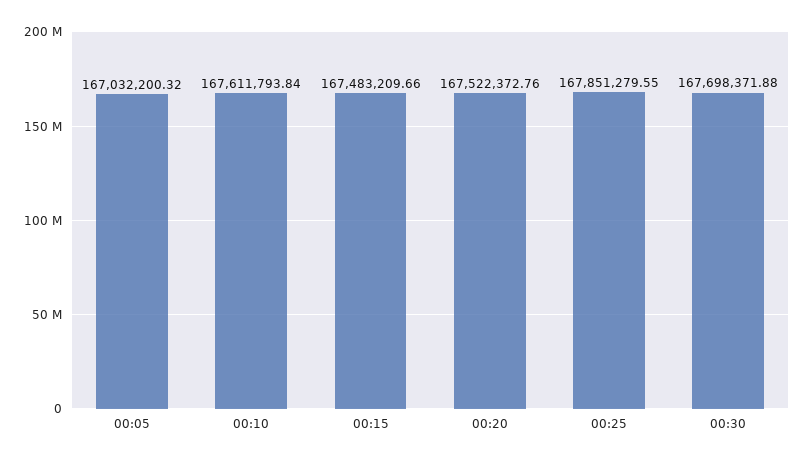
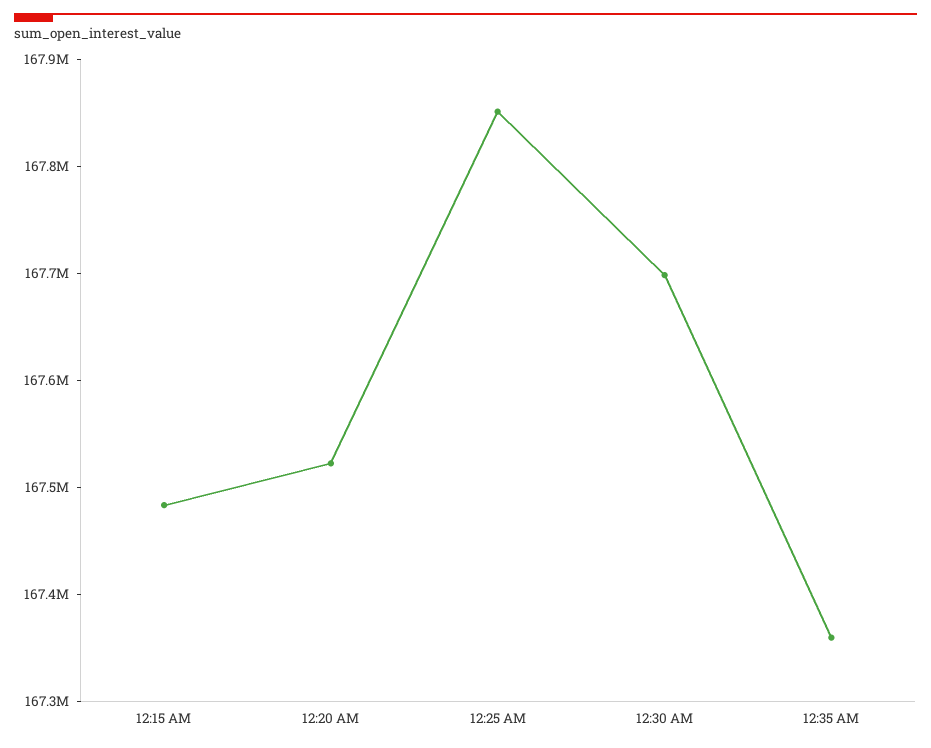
00:05: 167032200.32 -> none
00:10: 167611793.84 -> none
12:35 AM: none -> 167360000

